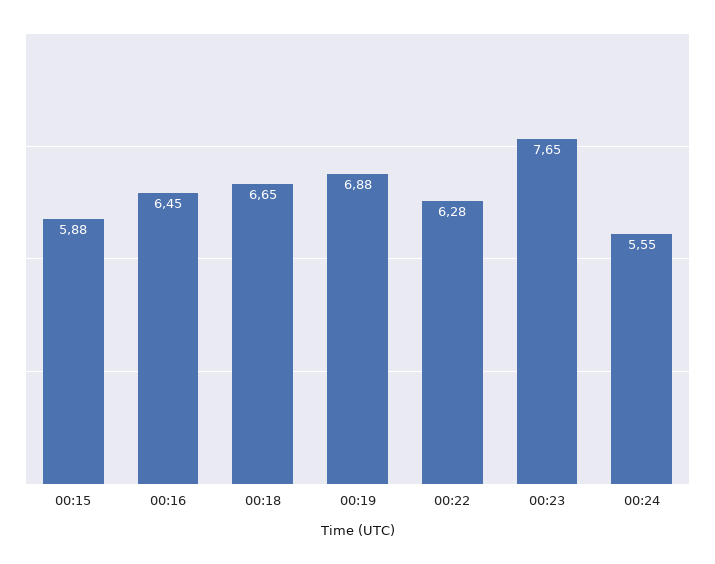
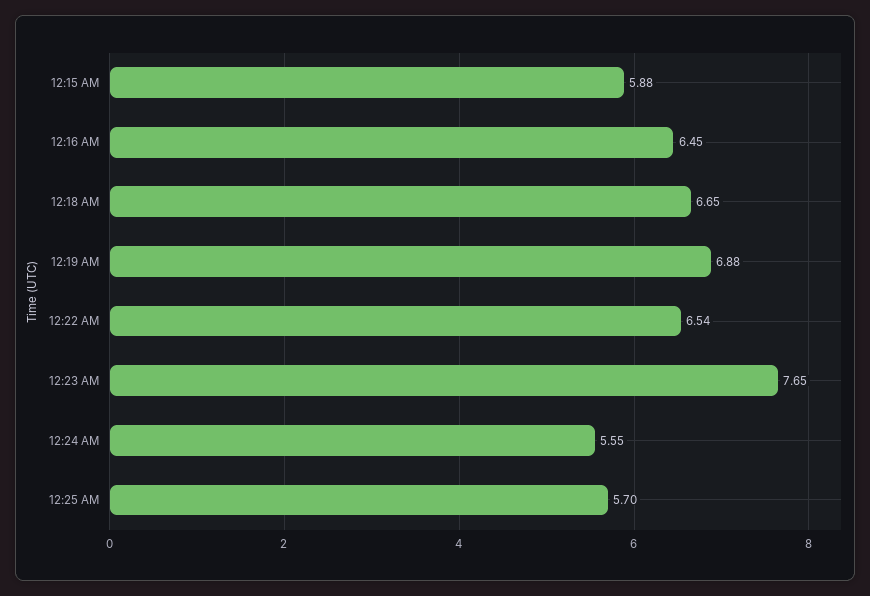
00:22: 6.28 -> 6.54
12:25 AM: none -> 5.7

